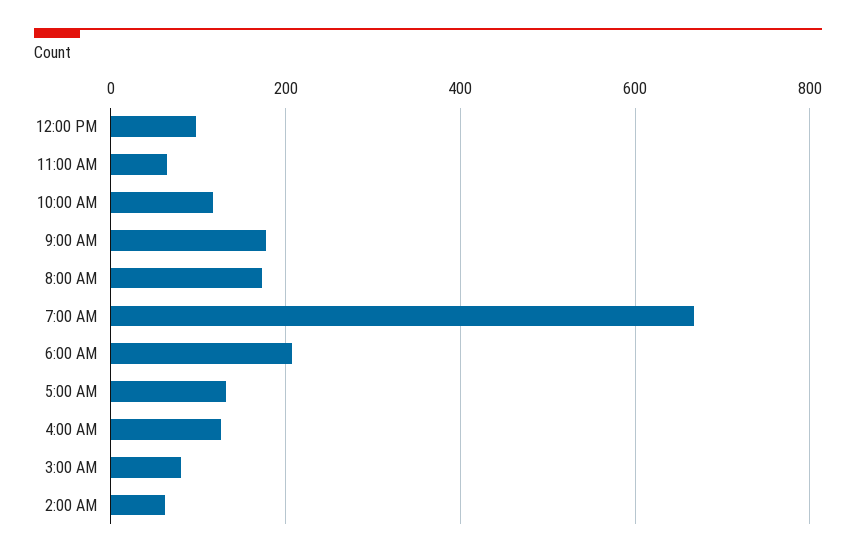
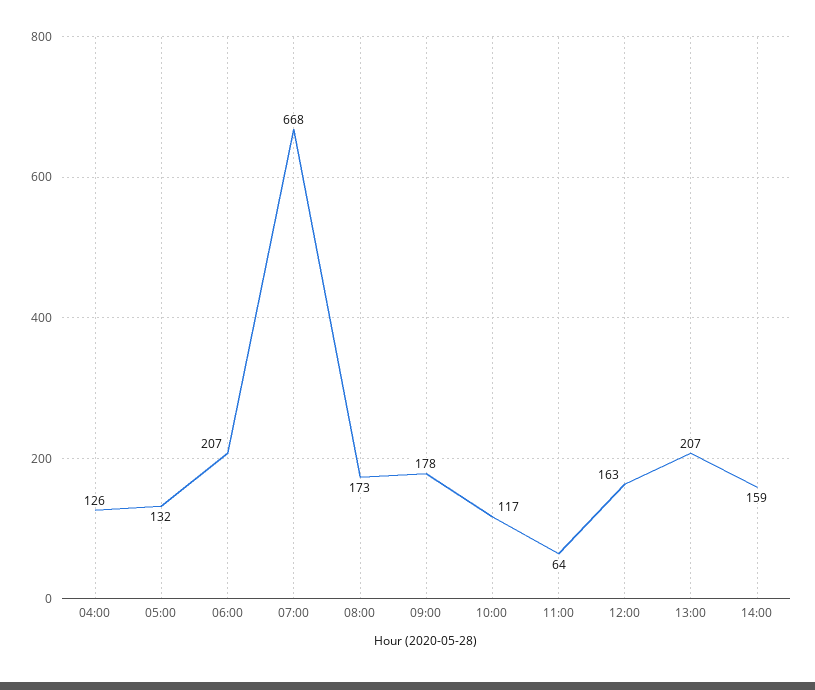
12:00 PM: 100 -> 163
3:00 AM: 80 -> none
2:00 AM: 60 -> none
13:00: none -> 207
14:00: none -> 159

